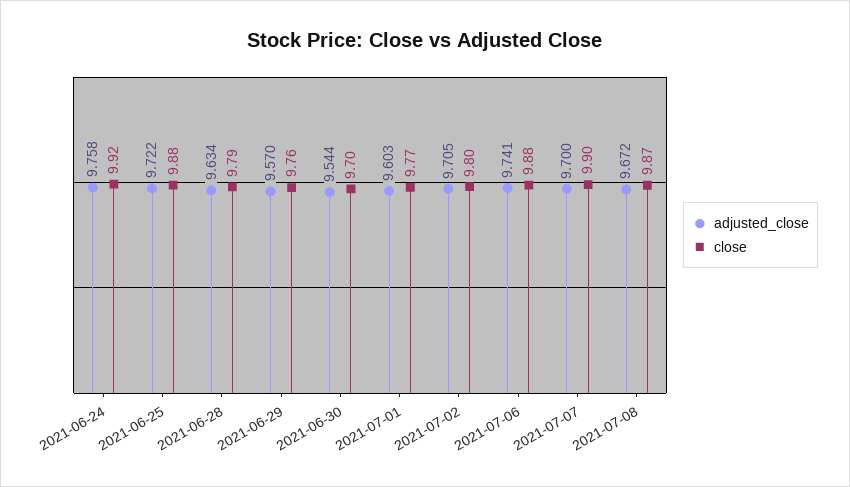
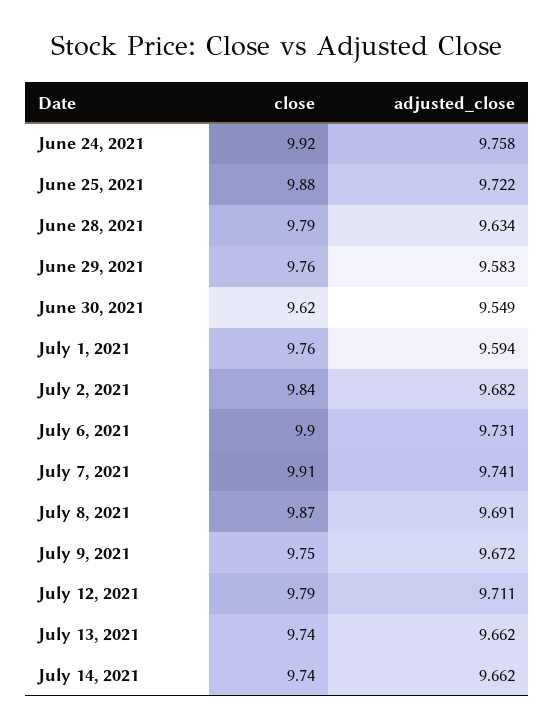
adjusted_close, 2021-06-29: 9.57 -> 9.583
adjusted_close, 2021-06-30: 9.544 -> 9.549
close, 2021-06-30: 9.7 -> 9.62
adjusted_close, 2021-07-01: 9.603 -> 9.594
close, 2021-07-01: 9.77 -> 9.76
adjusted_close, 2021-07-02: 9.705 -> 9.682
close, 2021-07-02: 9.8 -> 9.84
adjusted_close, 2021-07-06: 9.741 -> 9.731
close, 2021-07-06: 9.88 -> 9.9
adjusted_close, 2021-07-07: 9.7 -> 9.741
close, 2021-07-07: 9.9 -> 9.91
adjusted_close, 2021-07-08: 9.672 -> 9.691
close, July 9, 2021: none -> 9.75
adjusted_close, July 9, 2021: none -> 9.672
close, July 12, 2021: none -> 9.79
adjusted_close, July 12, 2021: none -> 9.711
close, July 13, 2021: none -> 9.74
adjusted_close, July 13, 2021: none -> 9.662
close, July 14, 2021: none -> 9.74
adjusted_close, July 14, 2021: none -> 9.662

